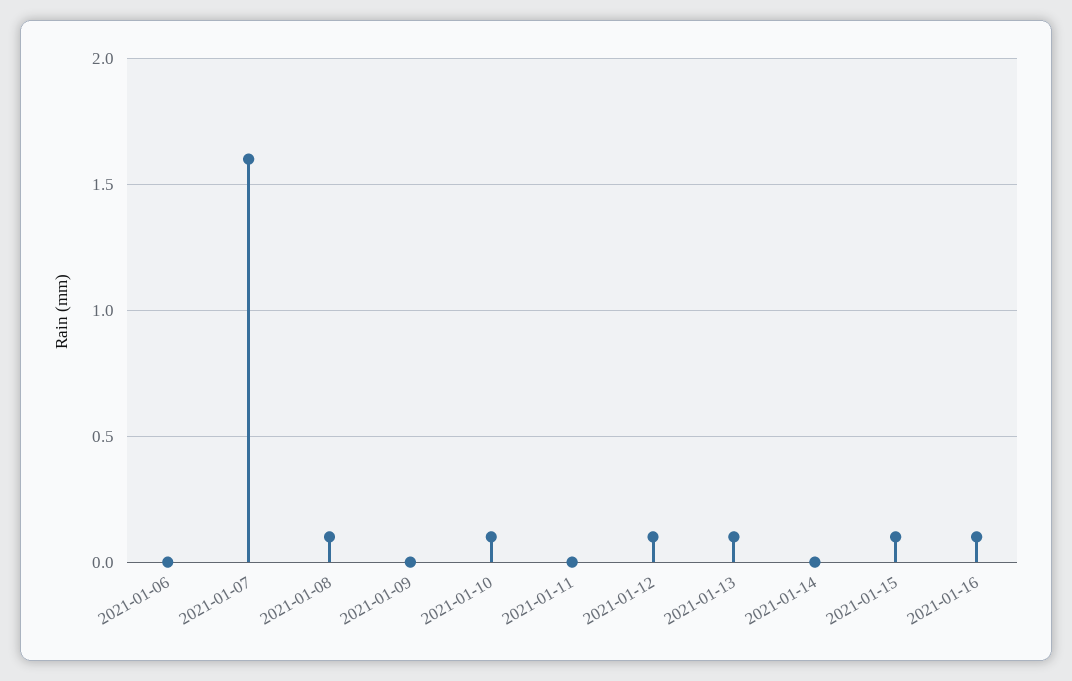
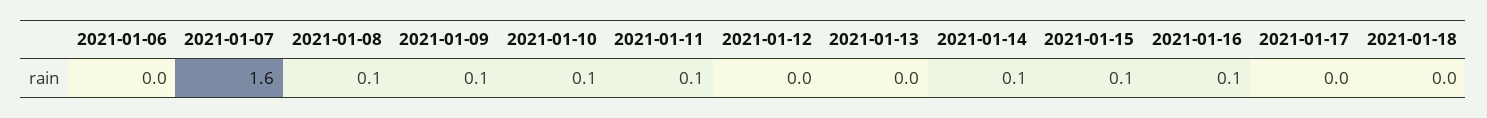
2021-01-09: 0 -> 0.1
2021-01-11: 0 -> 0.1
2021-01-12: 0.1 -> 0
2021-01-13: 0.1 -> 0
2021-01-14: 0 -> 0.1
2021-01-17: none -> 0
2021-01-18: none -> 0

